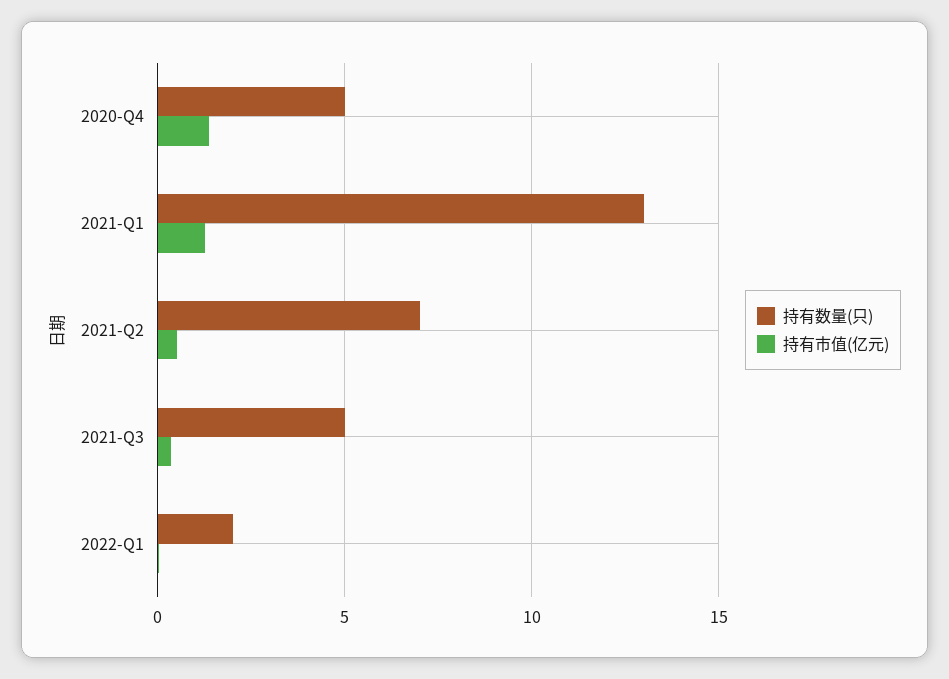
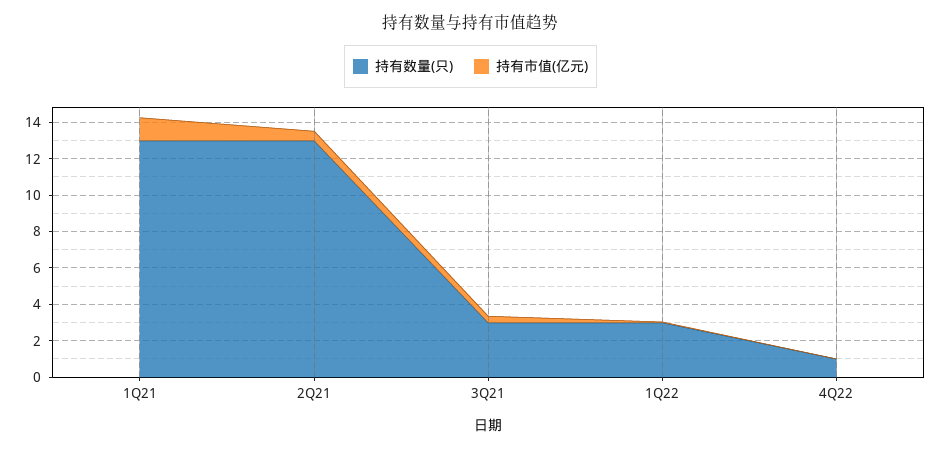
持有数量(只), 2020-Q4: 5 -> none
持有市值(亿元), 2020-Q4: 1.5 -> none
持有数量(只), 2021-Q2: 7 -> 13
持有数量(只), 2021-Q3: 5 -> 3
持有数量(只), 2022-Q1: 2 -> 3
持有数量(只), 4Q22: none -> 1
持有市值(亿元), 4Q22: none -> 0

